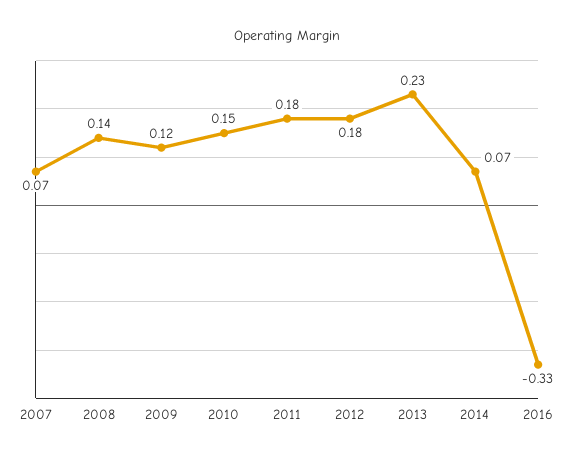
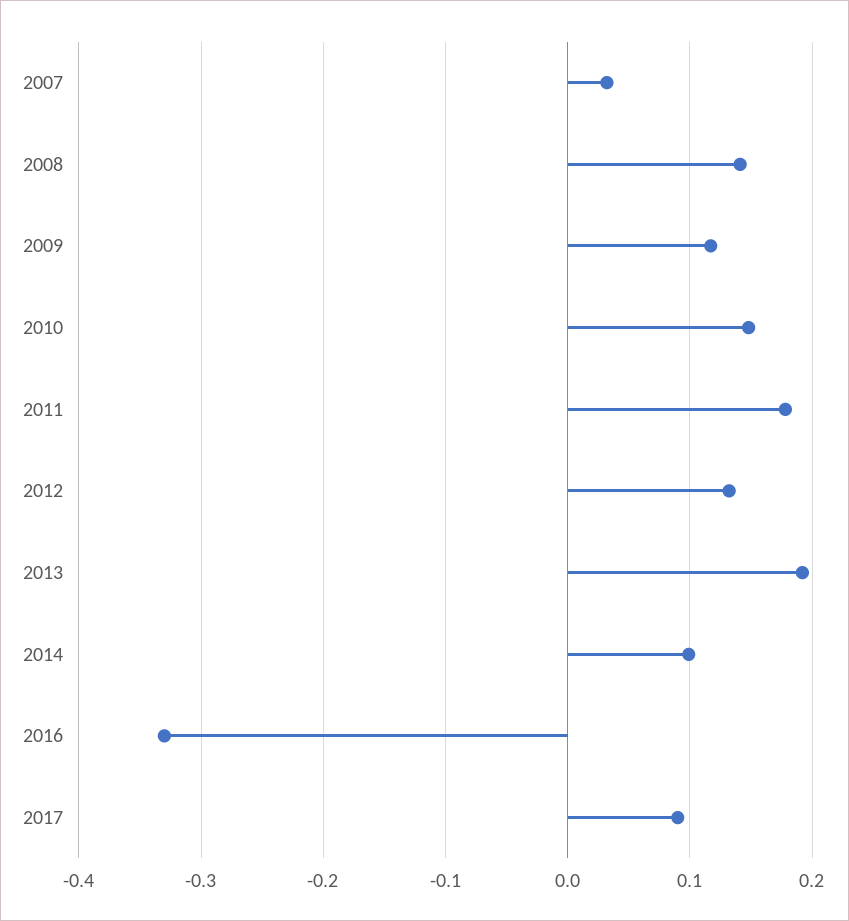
2007: 0.07 -> 0.03
2012: 0.18 -> 0.13
2013: 0.23 -> 0.19
2014: 0.07 -> 0.1
2017: none -> 0.09

